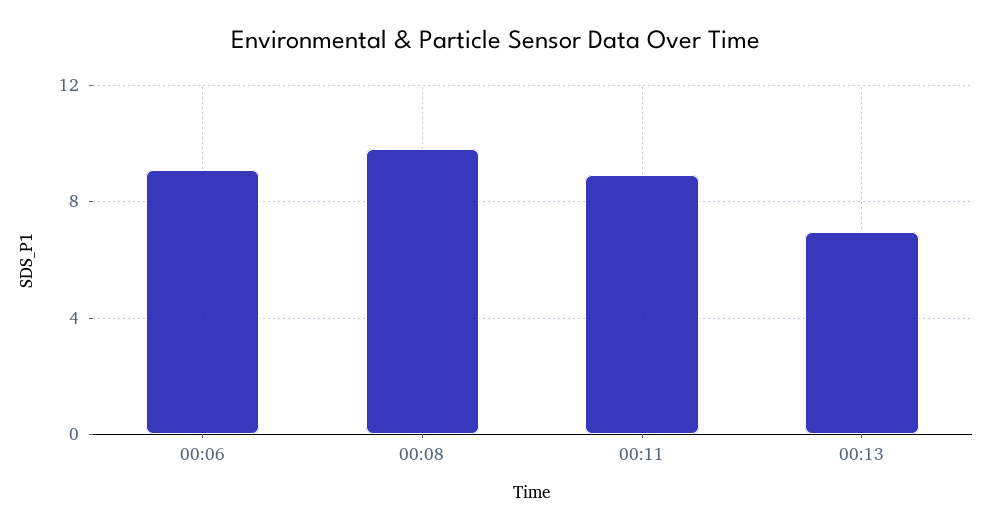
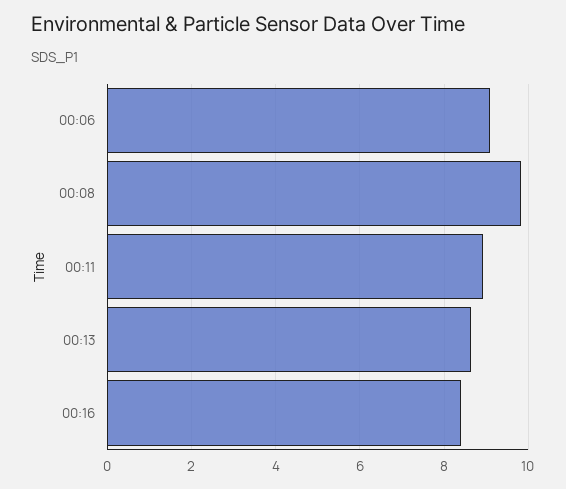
00:13: 7 -> 8.6
00:16: none -> 8.4

